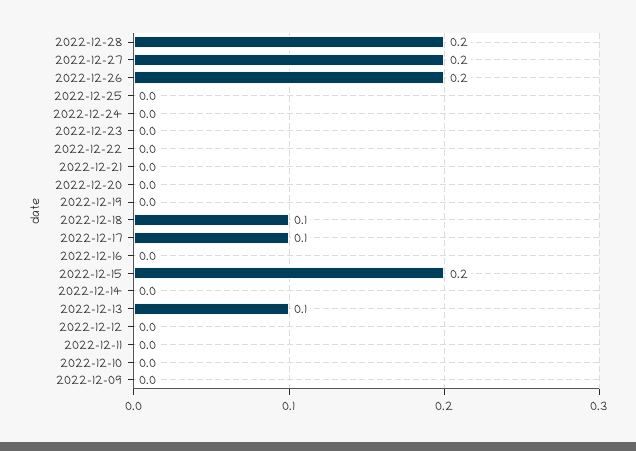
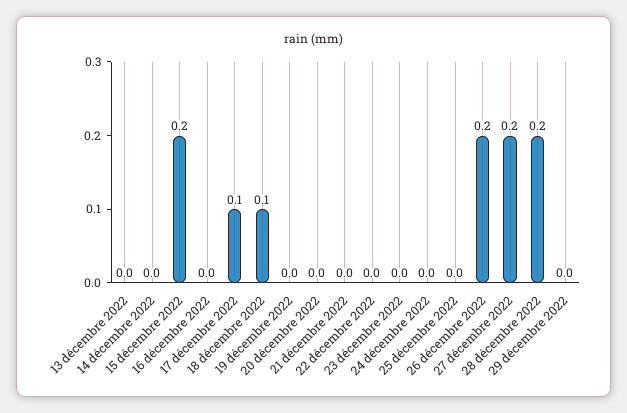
2022-12-13: 0.1 -> 0
2022-12-12: 0 -> none
2022-12-11: 0 -> none
2022-12-10: 0 -> none
2022-12-09: 0 -> none
29 décembre 2022: none -> 0

